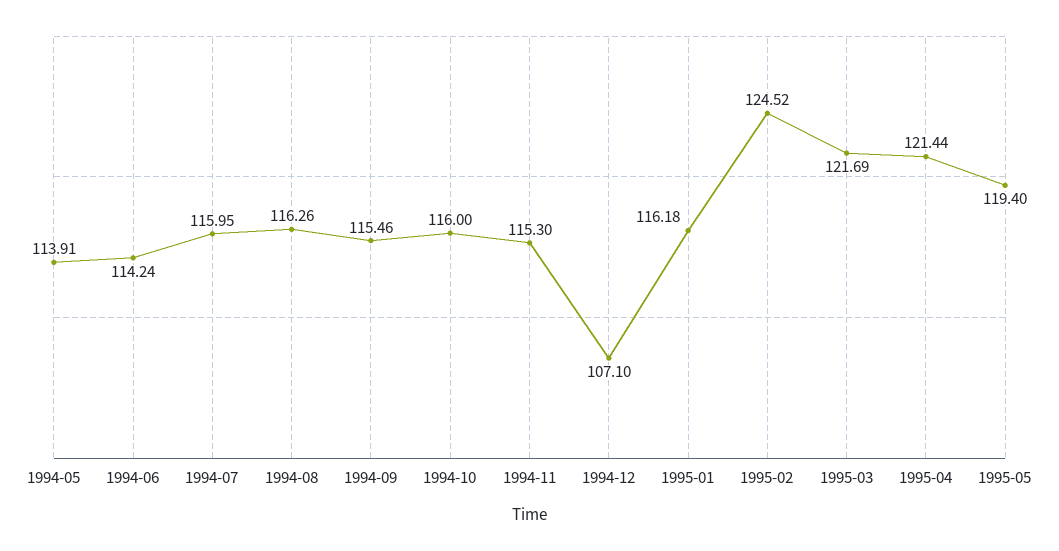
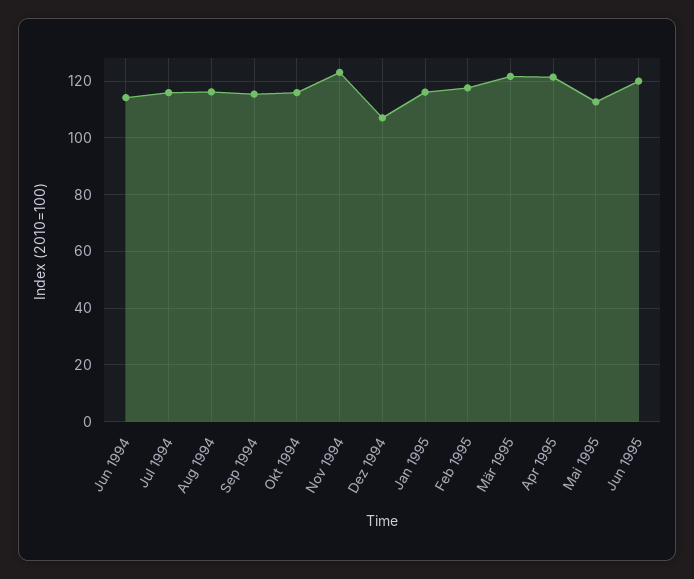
1994-05: 113.91 -> none
1994-11: 115.3 -> 122.5
1995-02: 124.52 -> 117.5
1995-05: 119.4 -> 112.5
Jun 1995: none -> 120

